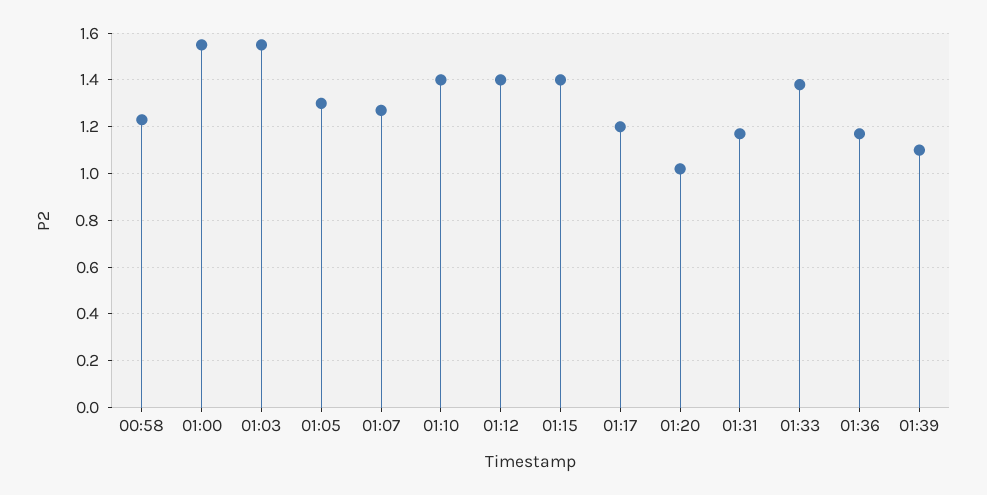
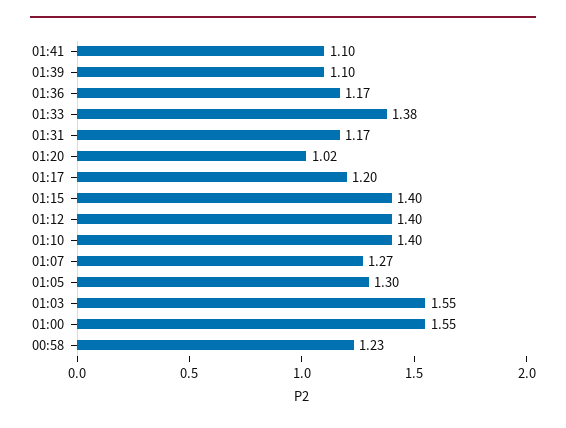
01:41: none -> 1.1

